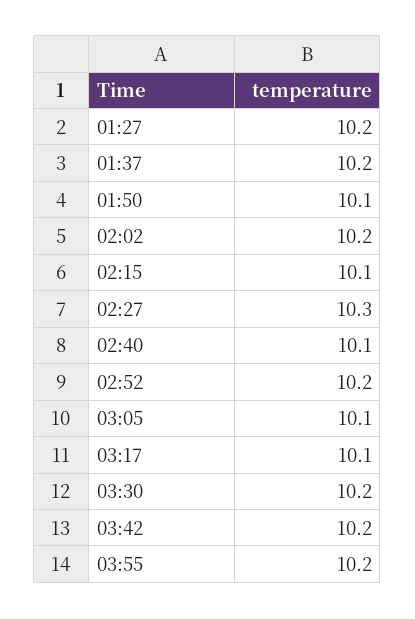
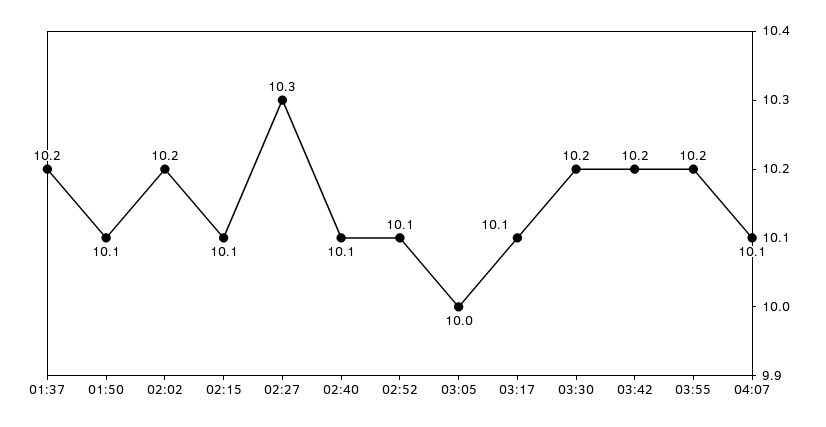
01:27: 10.2 -> none
02:52: 10.2 -> 10.1
03:05: 10.1 -> 10
04:07: none -> 10.1

